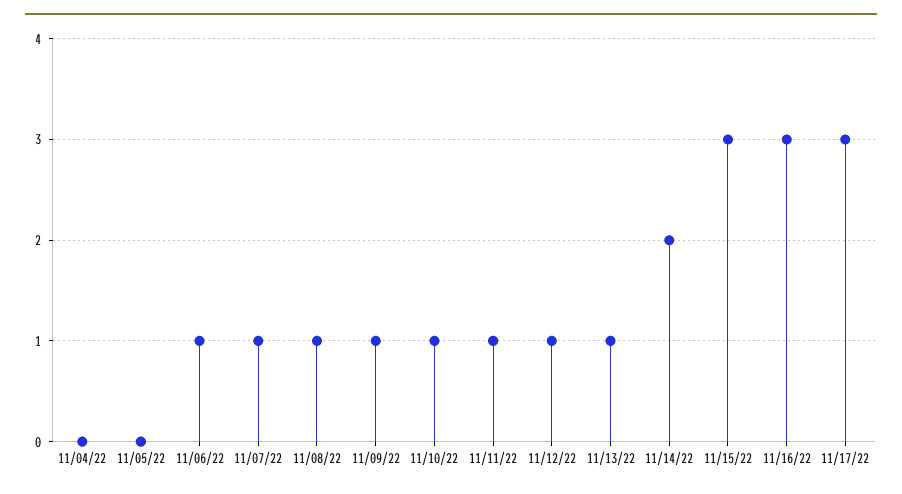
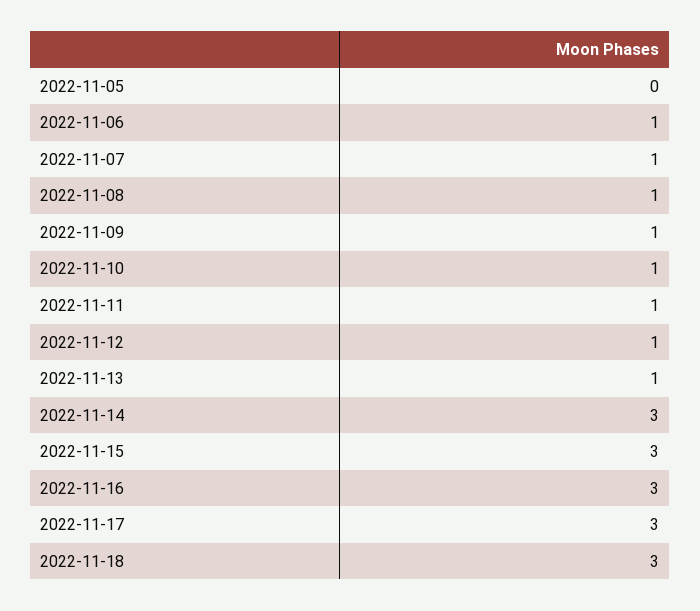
11/04/22: 0 -> none
11/14/22: 2 -> 3
2022-11-18: none -> 3

